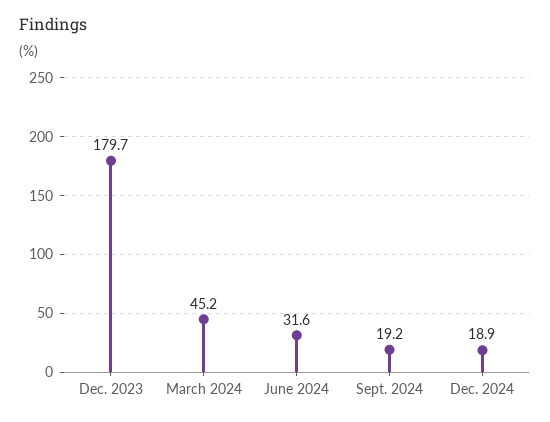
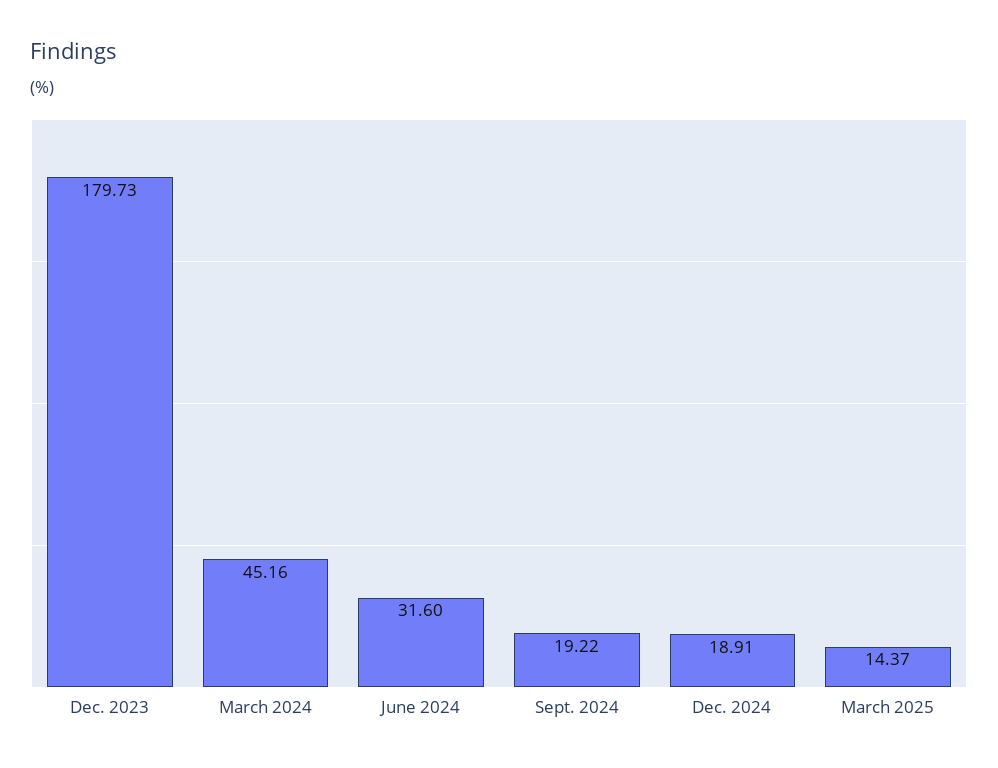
March 2025: none -> 14.37

